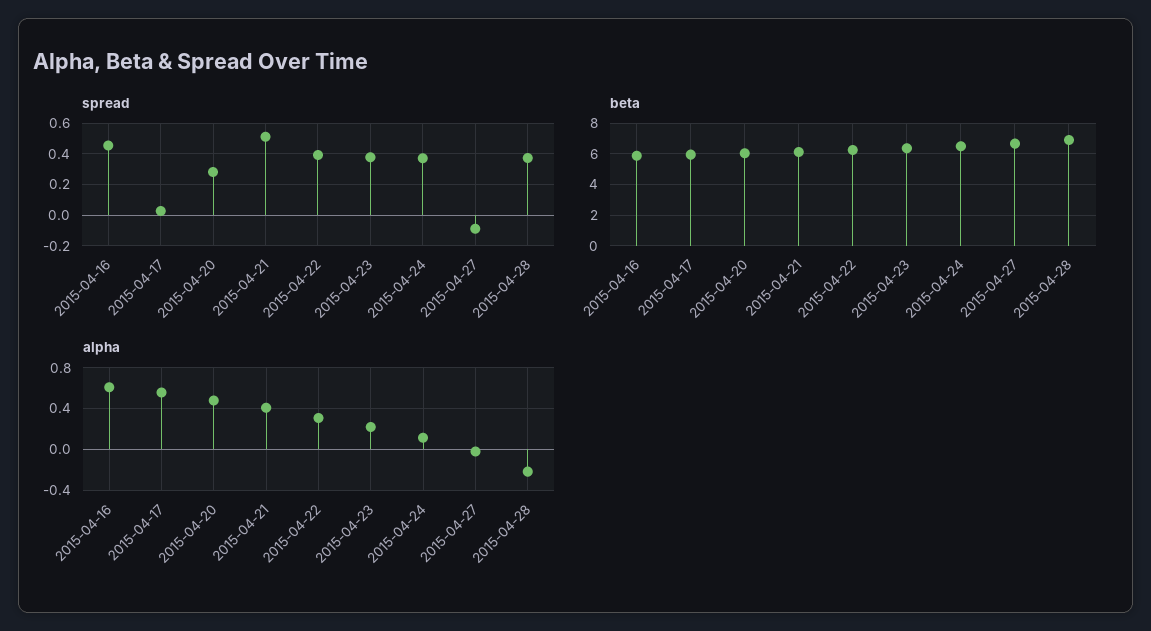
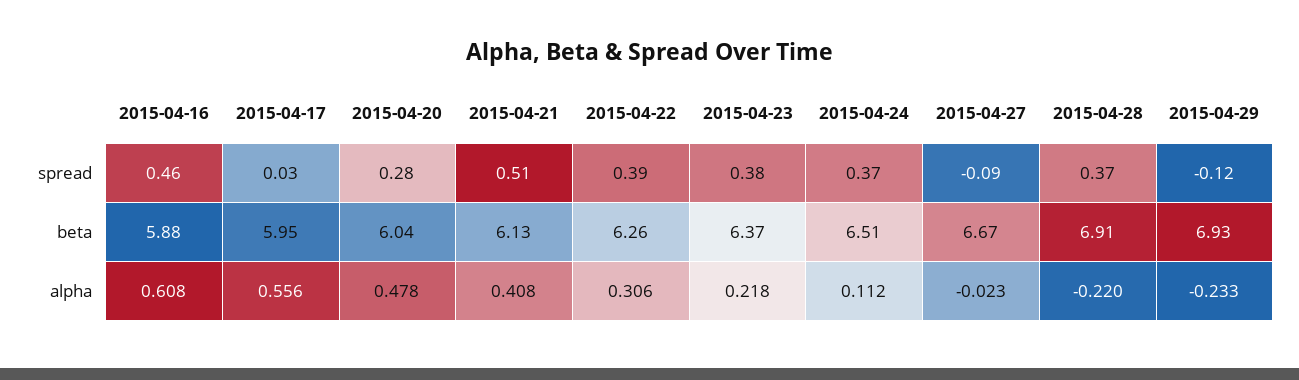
spread, 2015-04-29: none -> -0.12
beta, 2015-04-29: none -> 6.93
alpha, 2015-04-29: none -> -0.233

